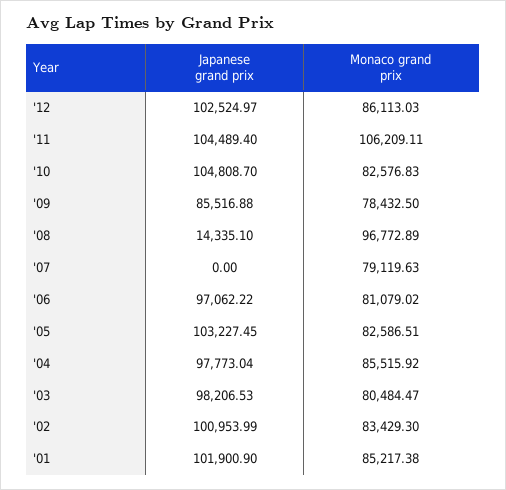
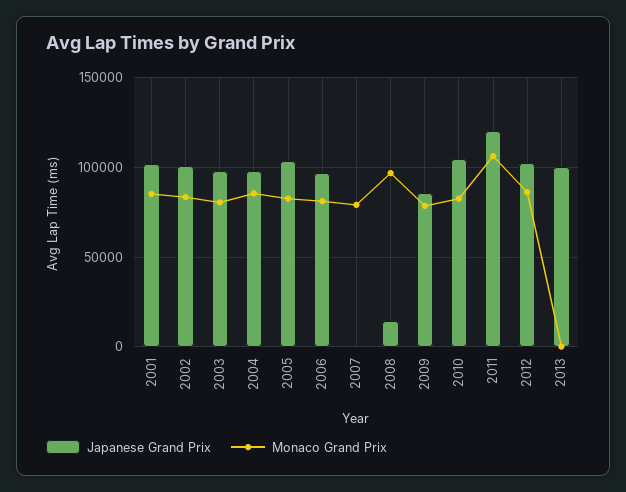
Japanese grand prix, '11: 104489.4 -> 120000
Japanese grand prix, 2013: none -> 100000
Monaco grand prix, 2013: none -> 0

